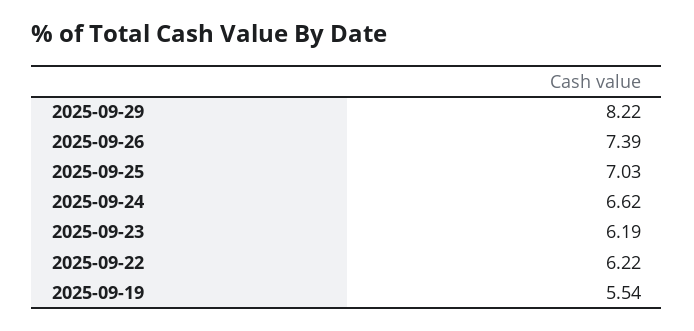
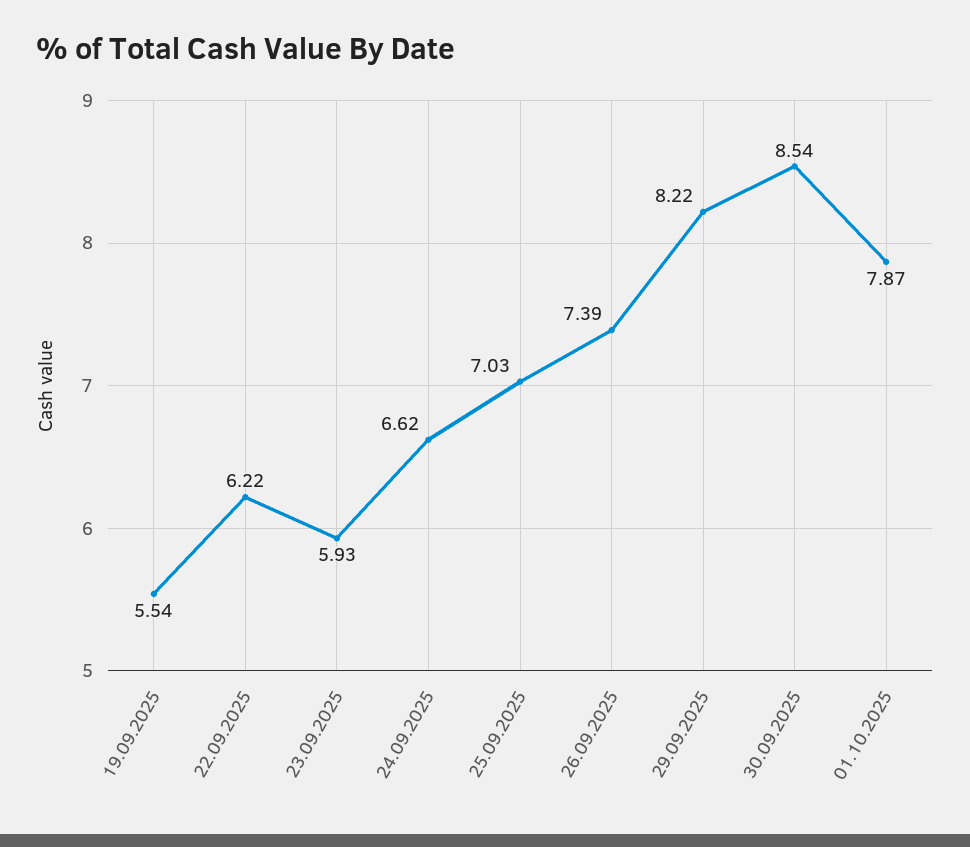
2025-09-23: 6.19 -> 5.93
30.09.2025: none -> 8.54
01.10.2025: none -> 7.87

